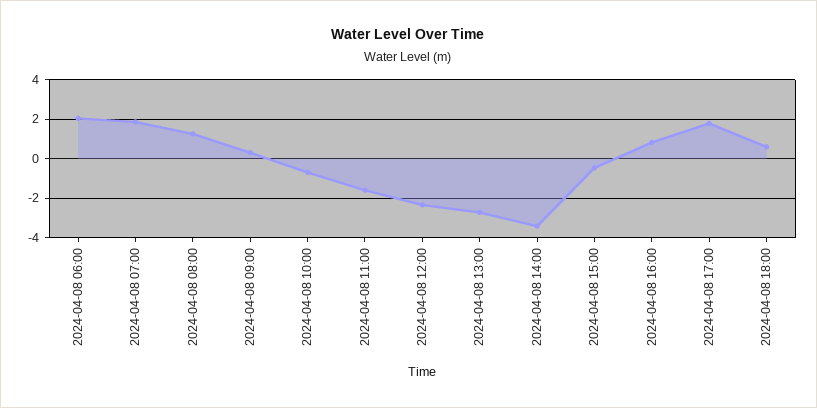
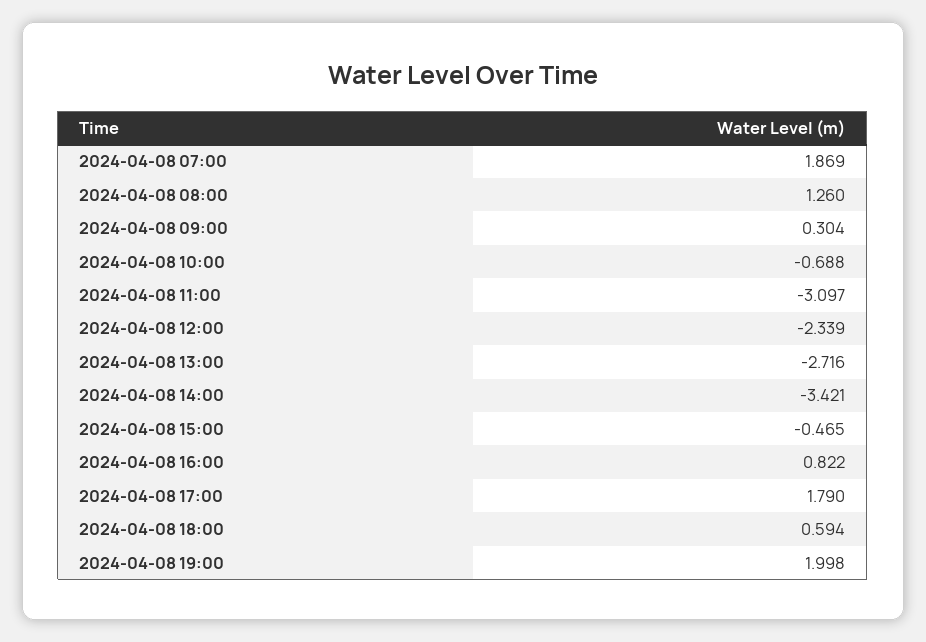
2024-04-08 06:00: 2 -> none
2024-04-08 11:00: -1.5 -> -3.097
2024-04-08 19:00: none -> 1.998

